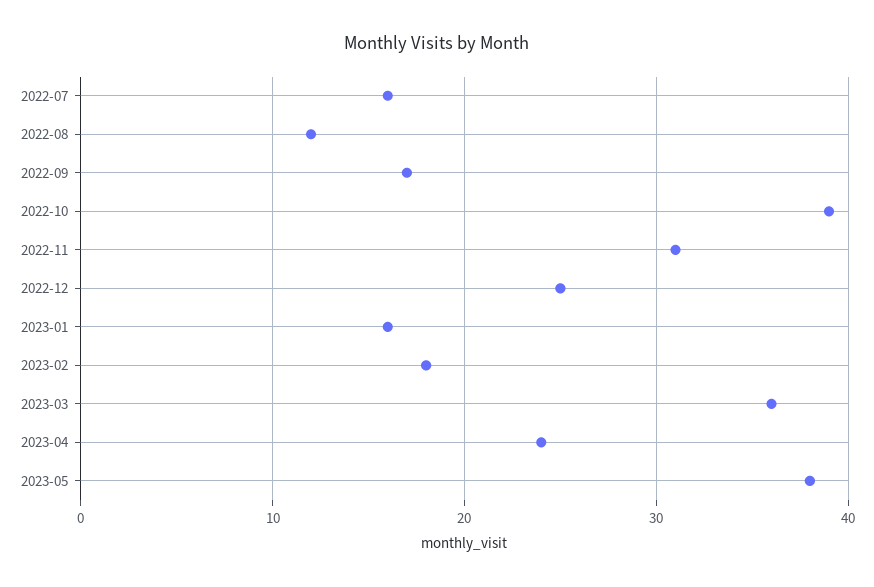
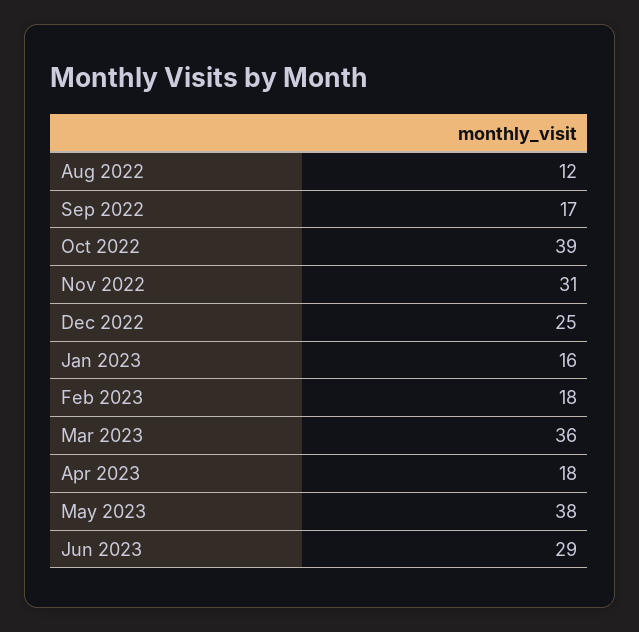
2022-07: 16 -> none
2023-04: 24 -> 18
Jun 2023: none -> 29

